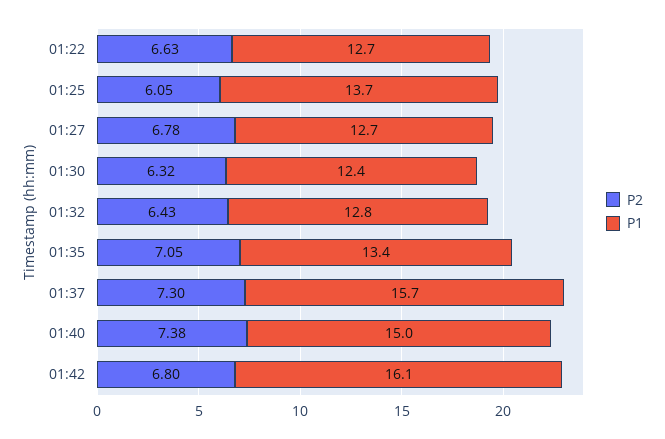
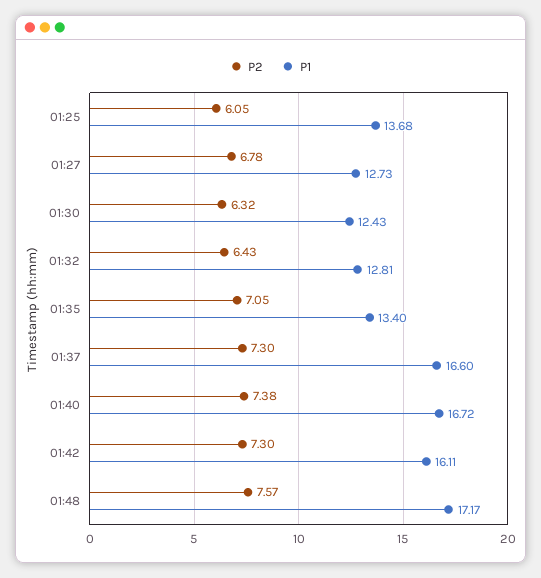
P2, 01:22: 6.63 -> none
P1, 01:22: 12.7 -> none
P1, 01:37: 15.7 -> 16.6
P1, 01:40: 15 -> 16.72
P2, 01:42: 6.8 -> 7.3
P2, 01:48: none -> 7.57
P1, 01:48: none -> 17.17

